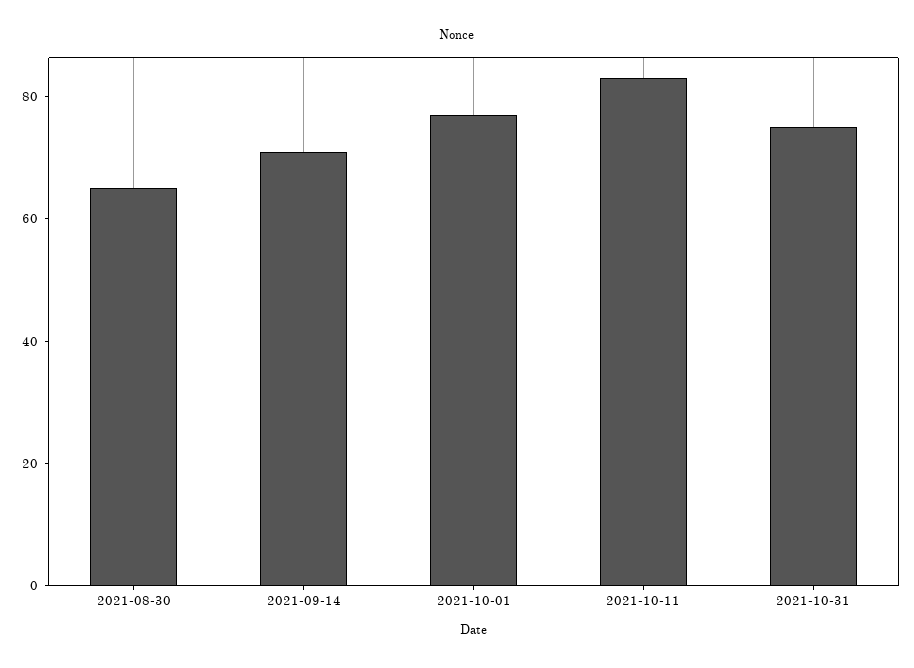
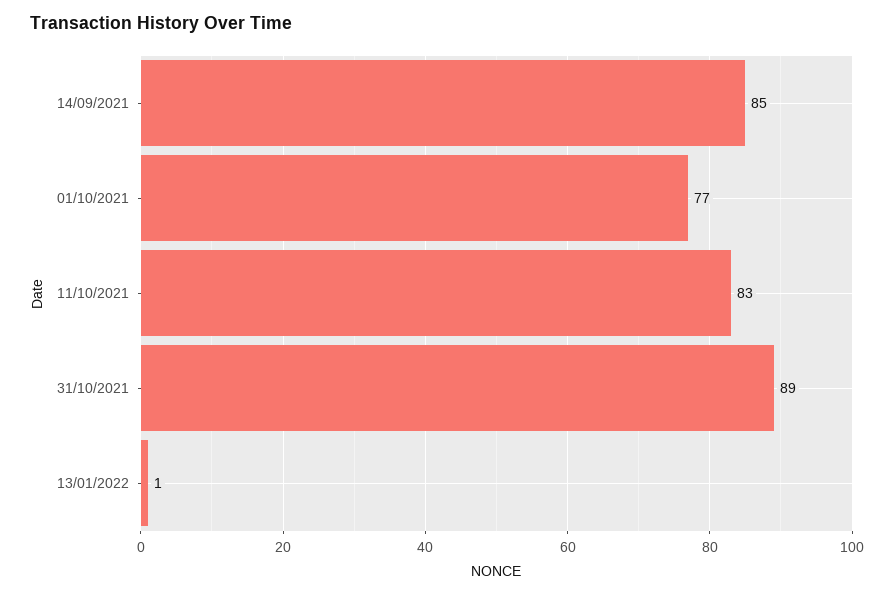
2021-08-30: 65 -> none
2021-09-14: 70 -> 85
2021-10-31: 75 -> 89
13/01/2022: none -> 1

